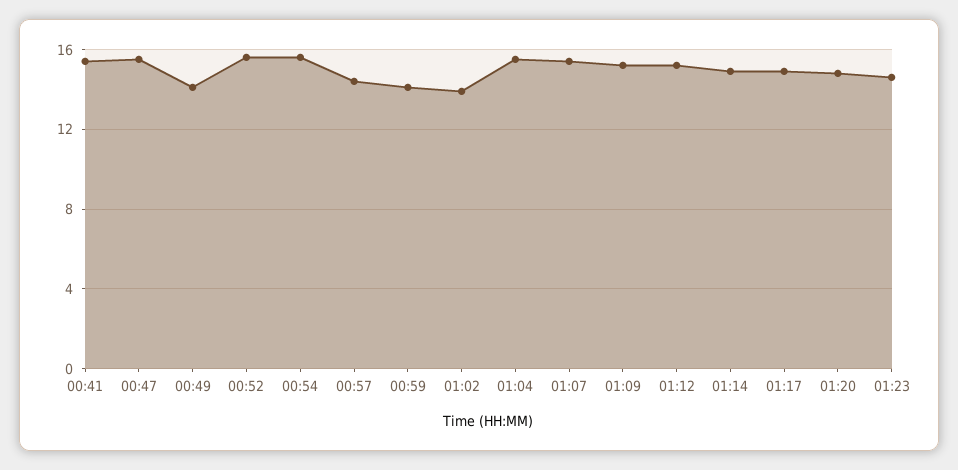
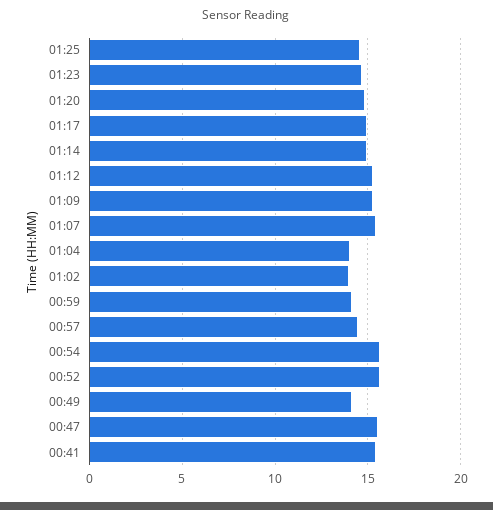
01:04: 15.5 -> 14
01:25: none -> 14.5

